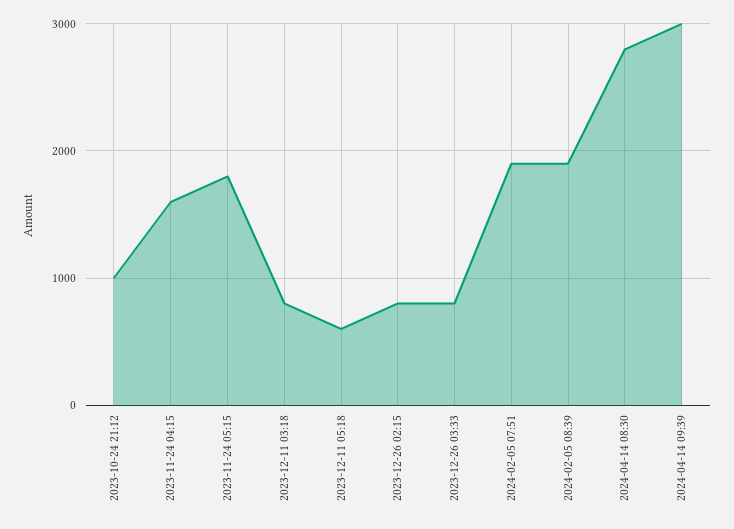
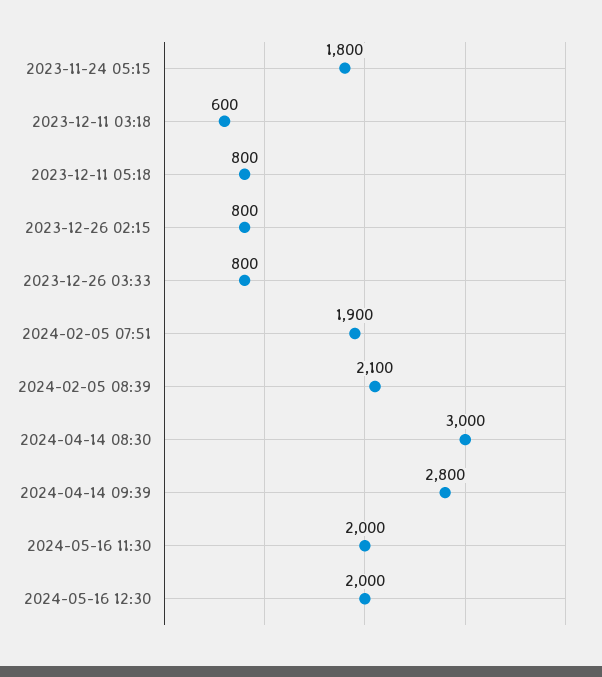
2023-10-24 21:12: 1000 -> none
2023-11-24 04:15: 1600 -> none
2023-12-11 03:18: 800 -> 600
2023-12-11 05:18: 600 -> 800
2024-02-05 08:39: 1900 -> 2100
2024-04-14 08:30: 2800 -> 3000
2024-04-14 09:39: 3000 -> 2800
2024-05-16 11:30: none -> 2000
2024-05-16 12:30: none -> 2000

